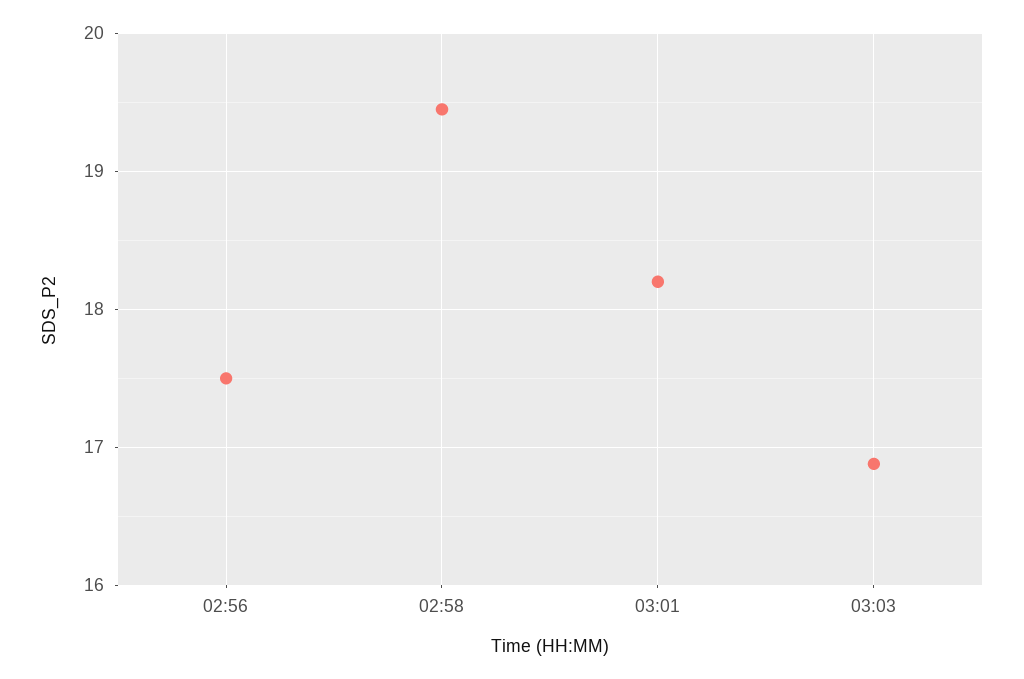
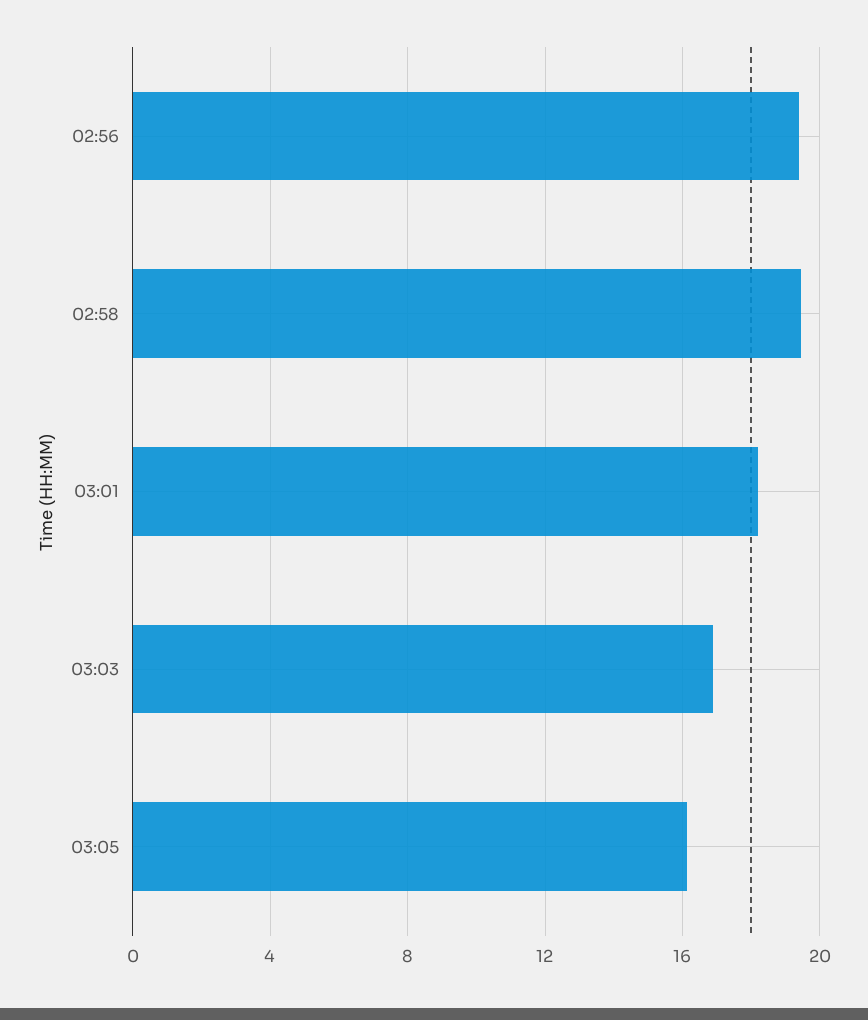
02:56: 17.5 -> 19.5
03:05: none -> 16

